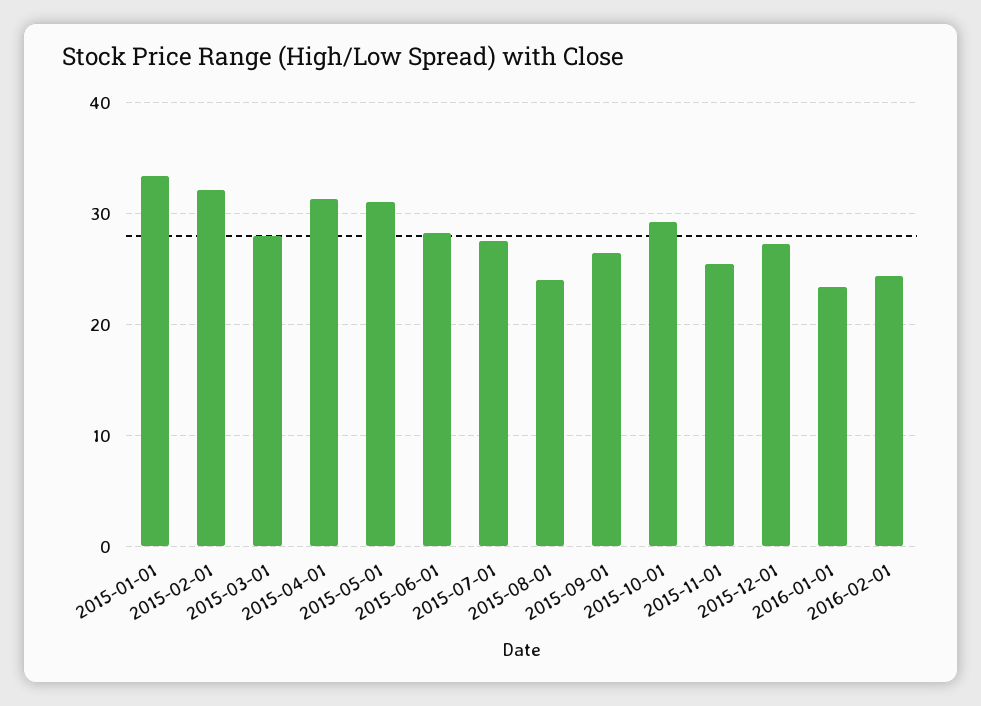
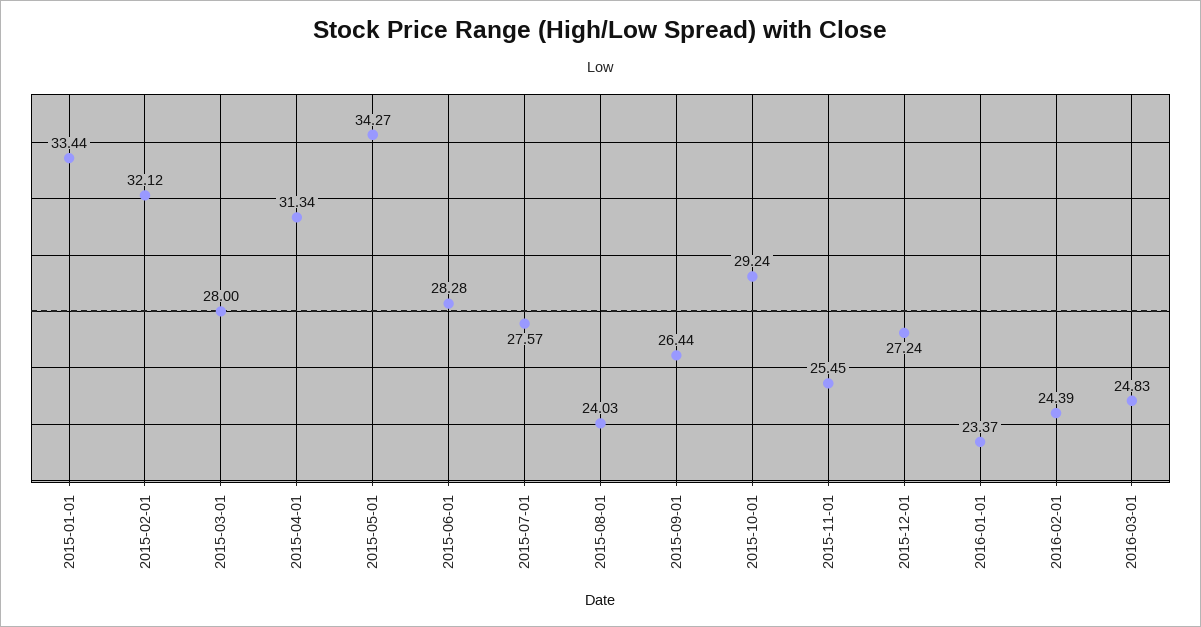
2015-05-01: 31 -> 34.27
2016-03-01: none -> 24.83

